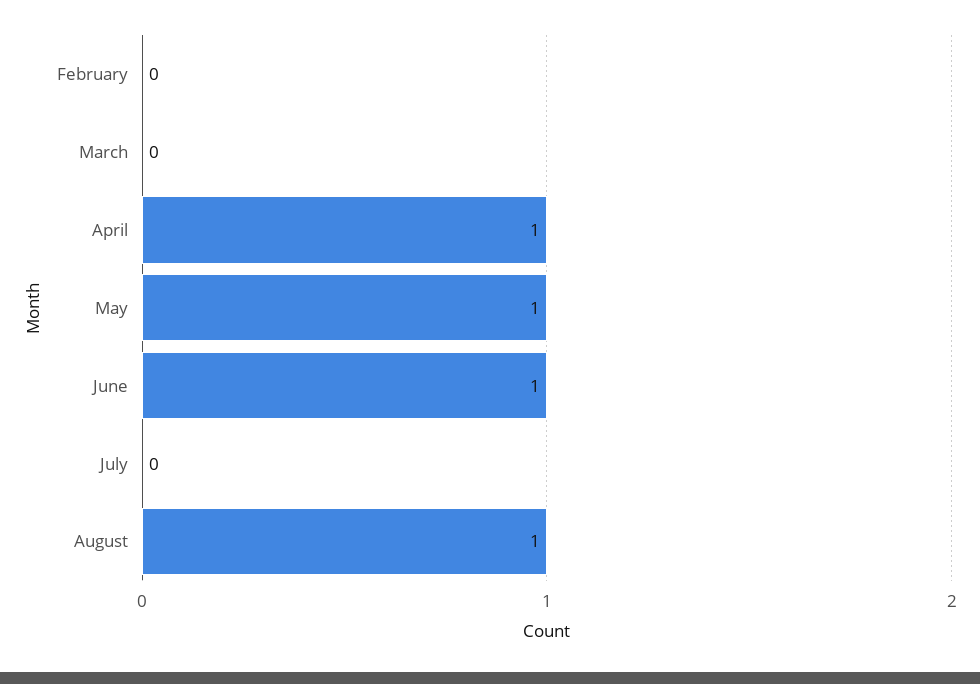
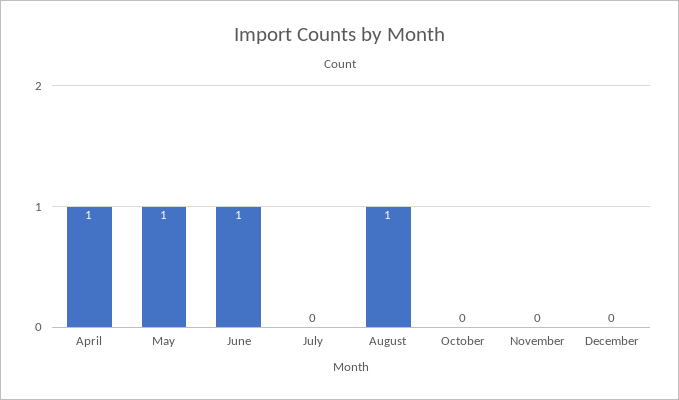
February: 0 -> none
March: 0 -> none
October: none -> 0
November: none -> 0
December: none -> 0

